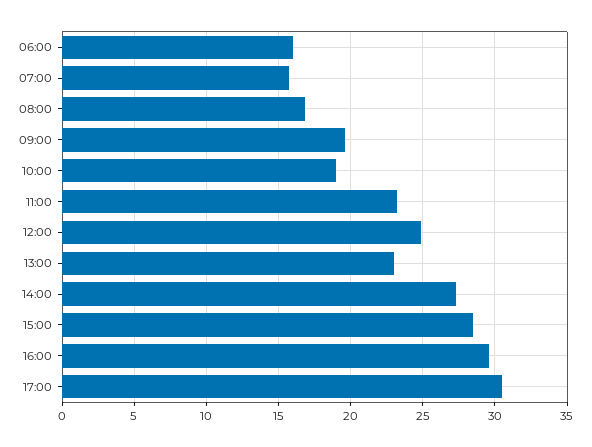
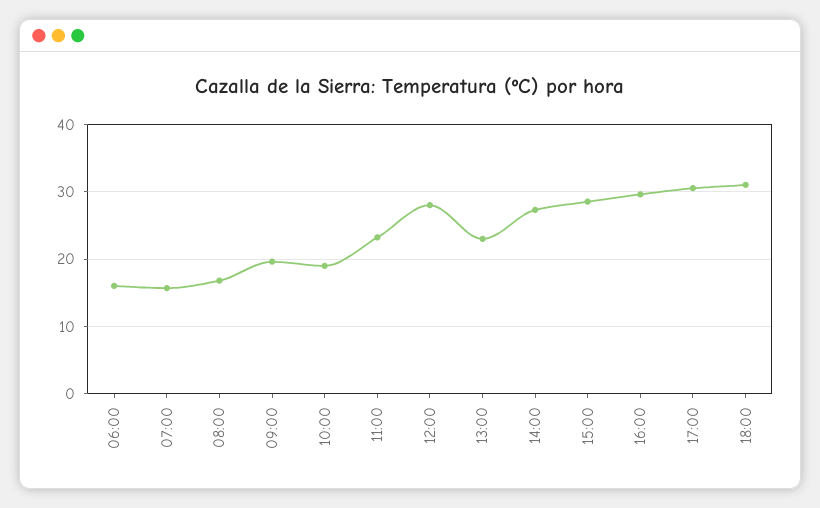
12:00: 25 -> 28
18:00: none -> 31

